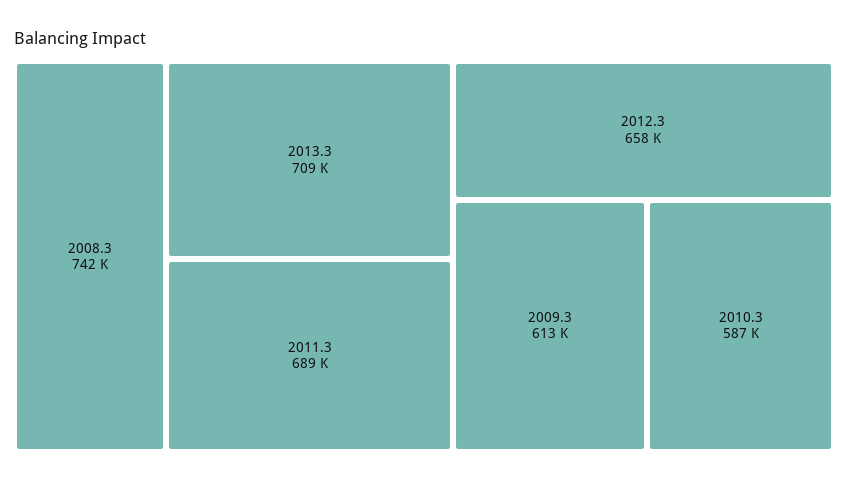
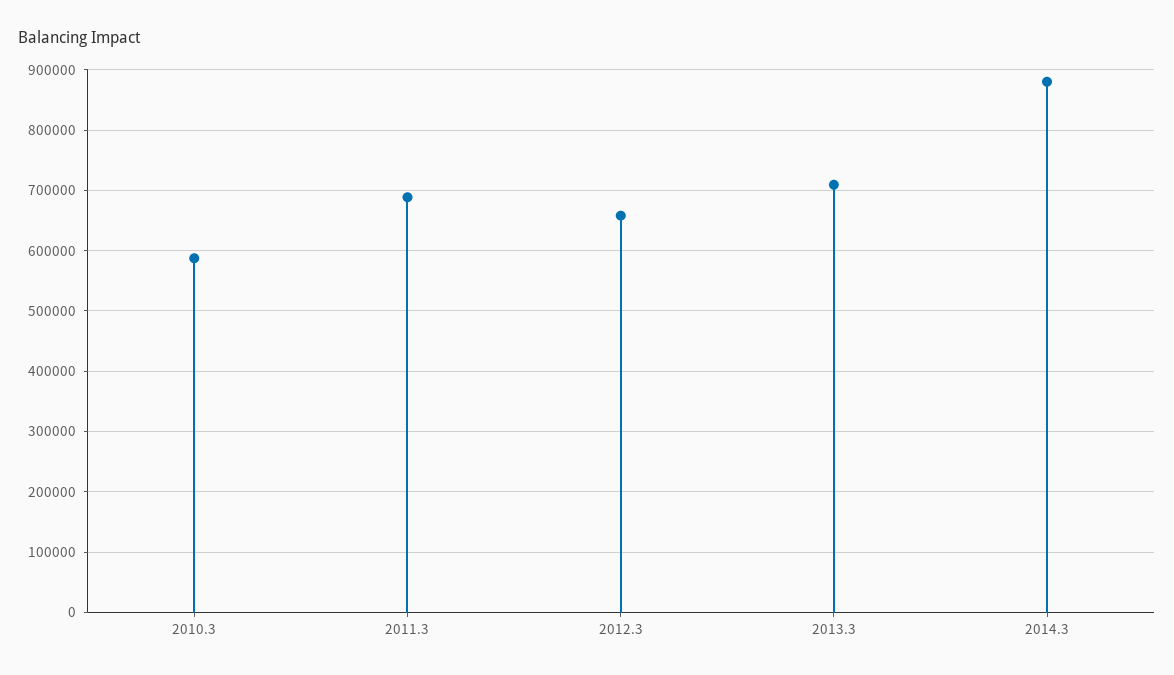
2008.3: 742000 -> none
2009.3: 613000 -> none
2014.3: none -> 880000

